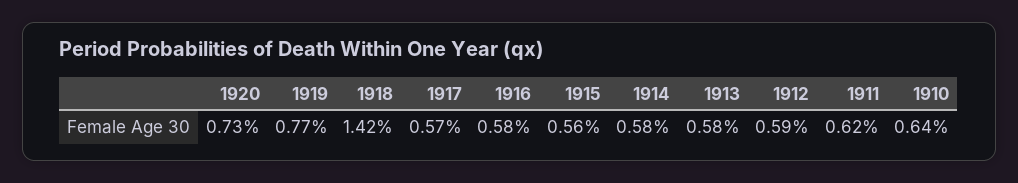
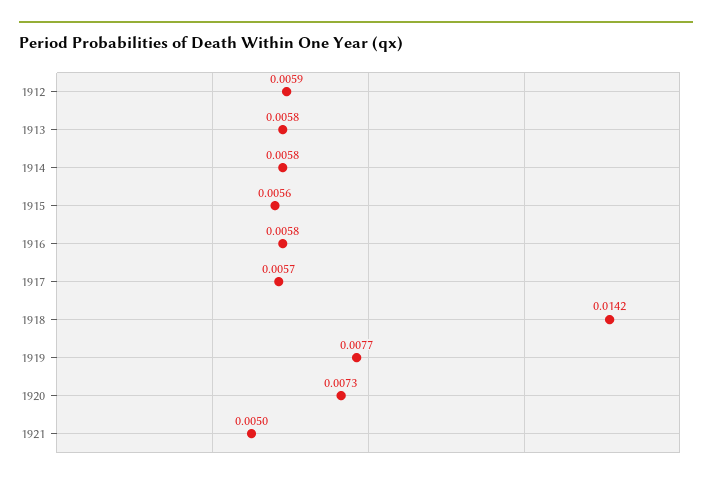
1911: 0.0062 -> none
1910: 0.0064 -> none
1921: none -> 0.005

